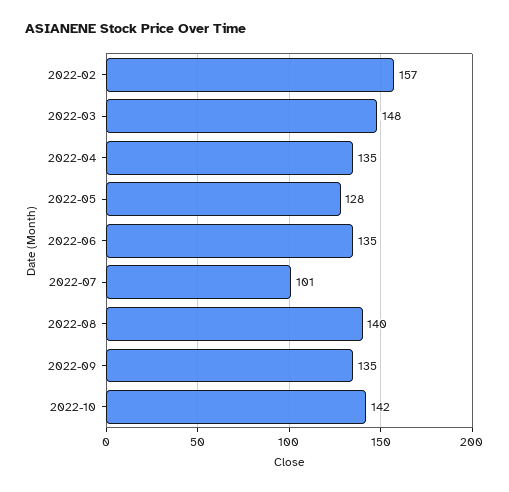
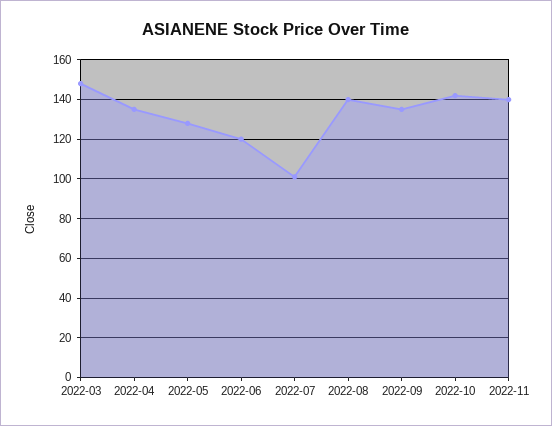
2022-02: 157 -> none
2022-06: 135 -> 120
2022-11: none -> 140

